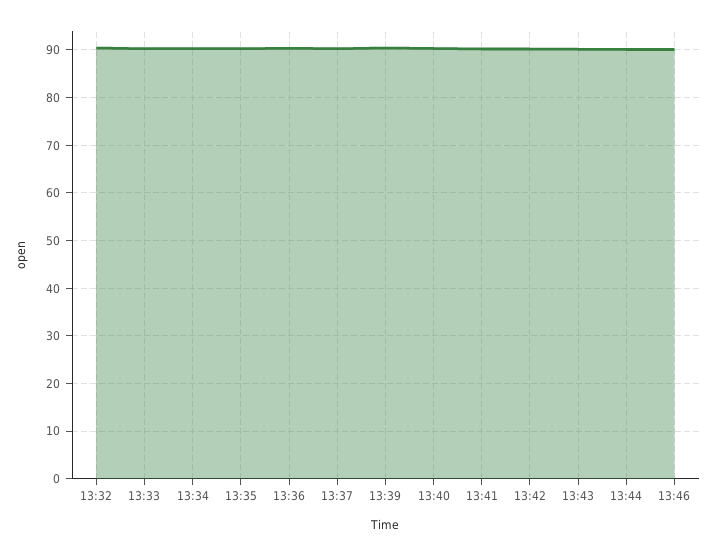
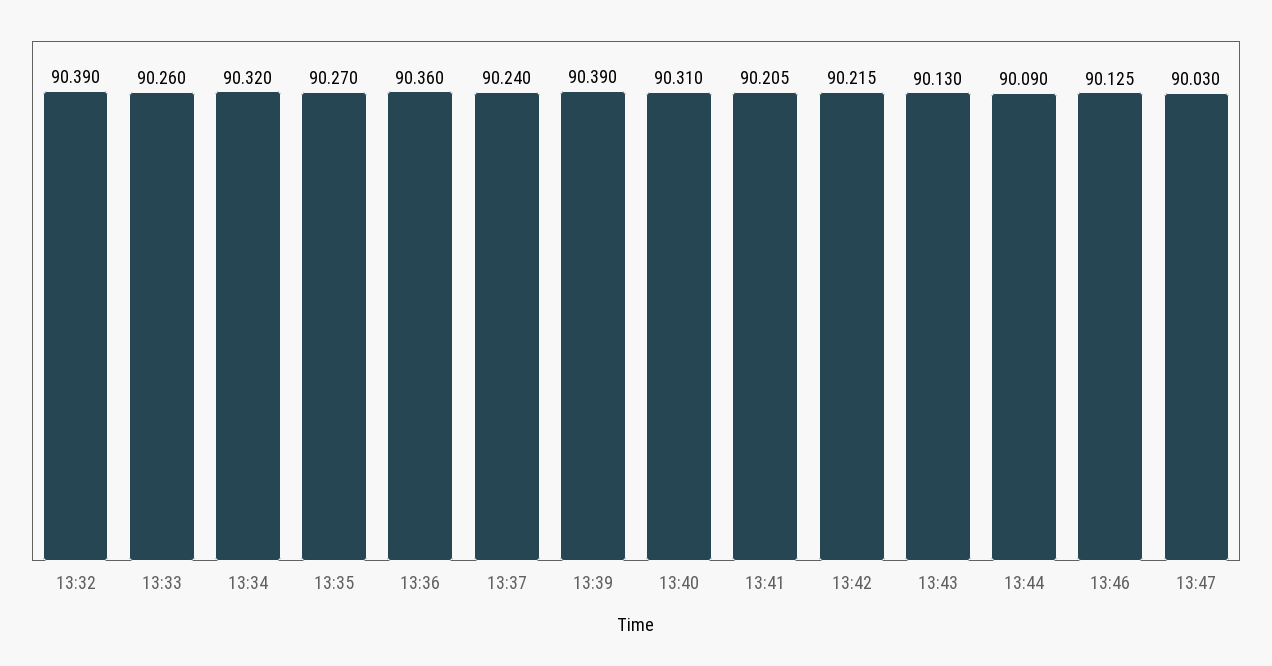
13:47: none -> 90.03

